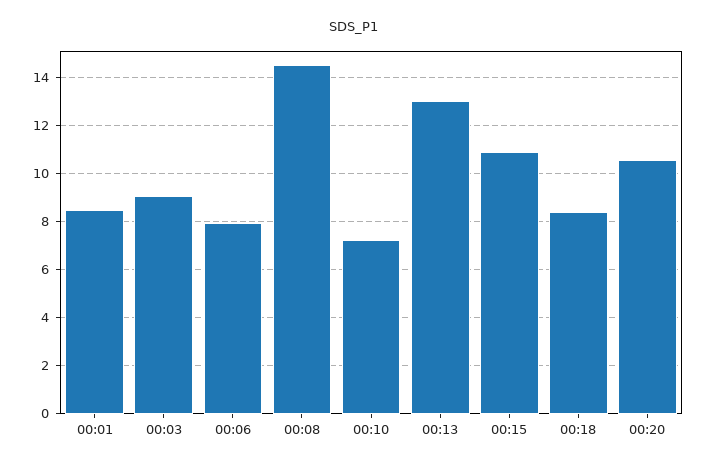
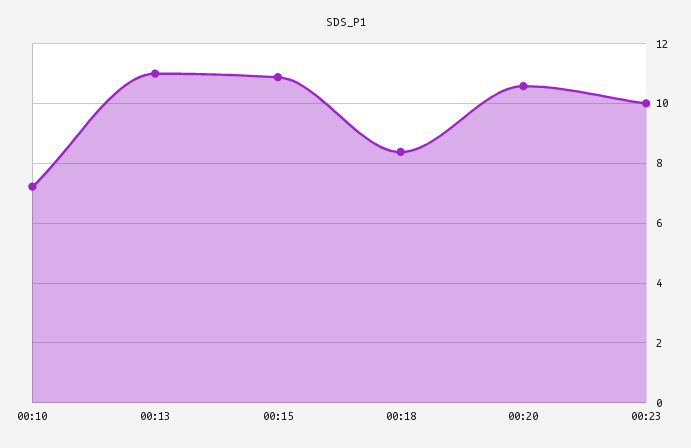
00:01: 8.5 -> none
00:03: 9 -> none
00:06: 8 -> none
00:08: 14.5 -> none
00:13: 13 -> 11
00:23: none -> 10

